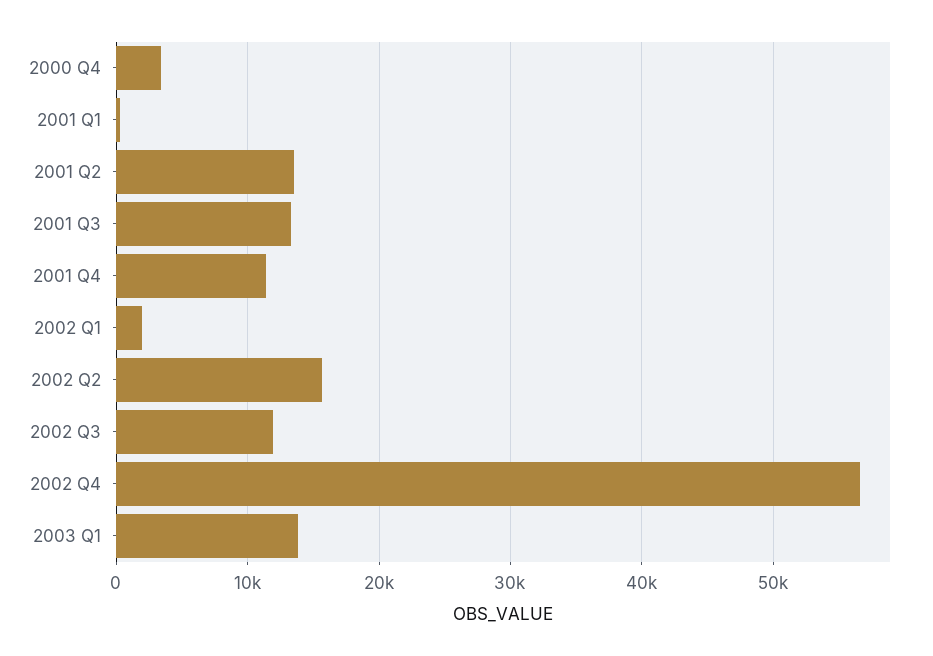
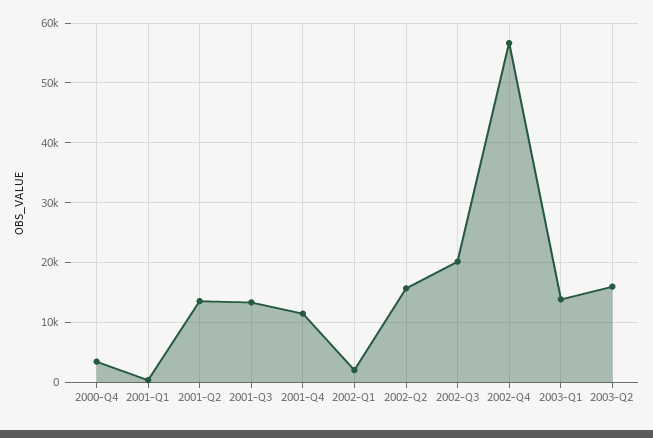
2002 Q3: 12000 -> 20000
2003-Q2: none -> 16000

